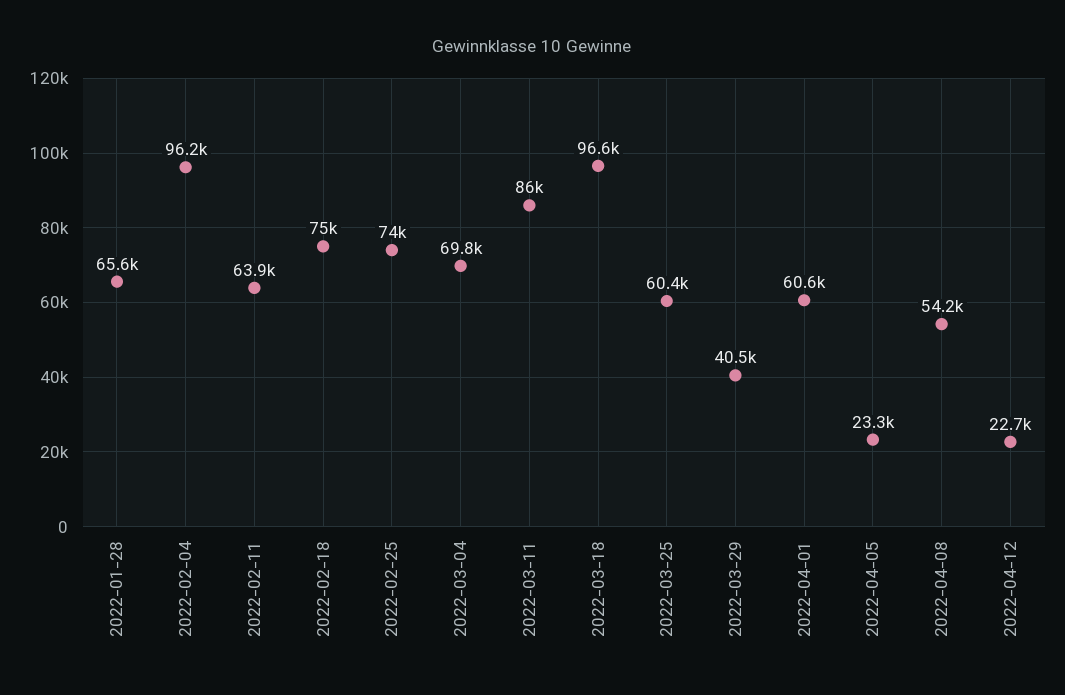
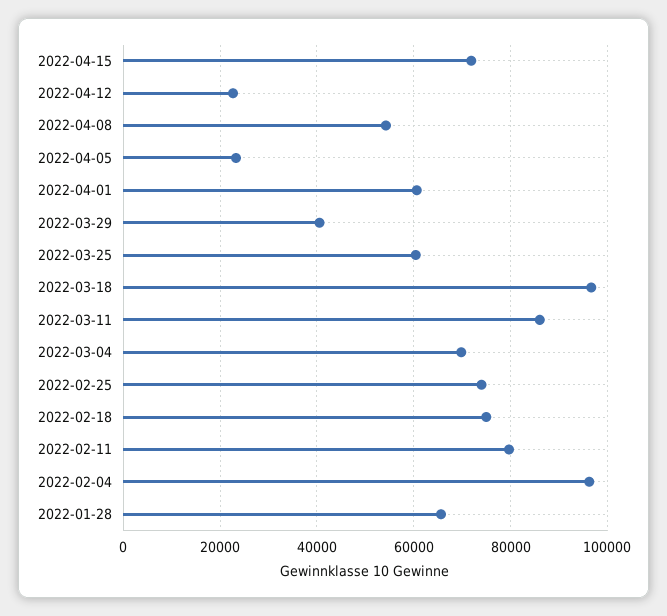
2022-02-11: 63900 -> 80000
2022-04-15: none -> 72000

